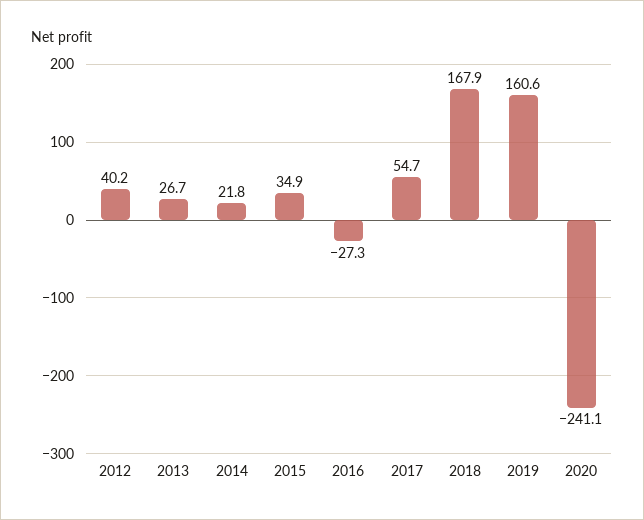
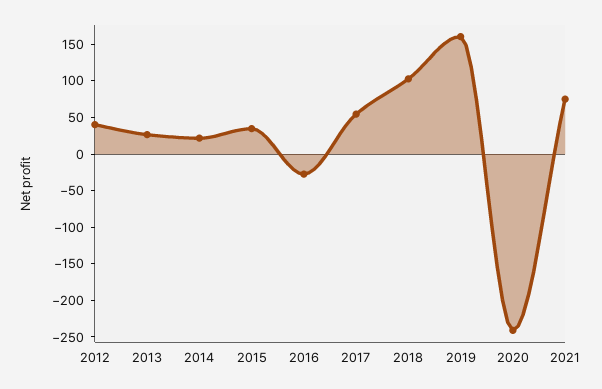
2018: 167.9 -> 100
2021: none -> 75

